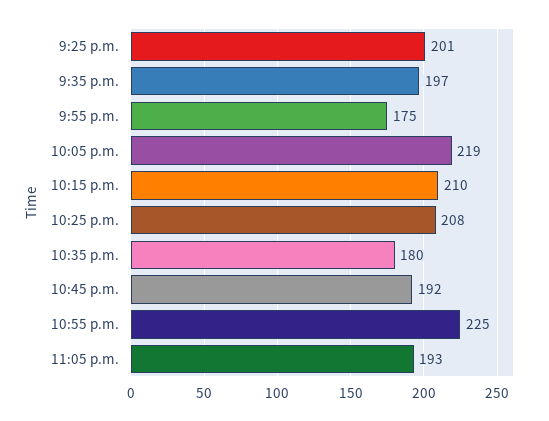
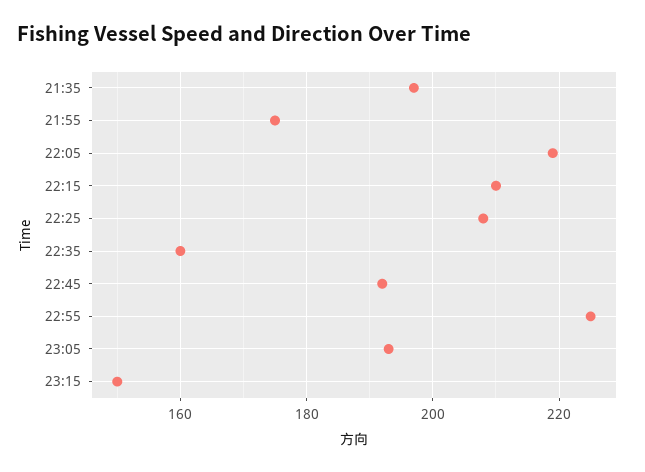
9:25 p.m.: 201 -> none
10:35 p.m.: 180 -> 160
23:15: none -> 150

